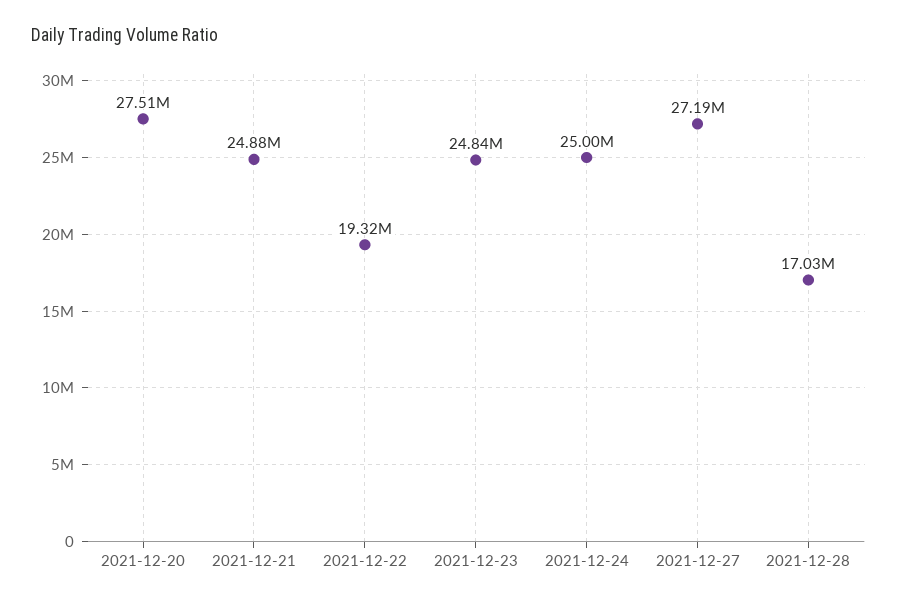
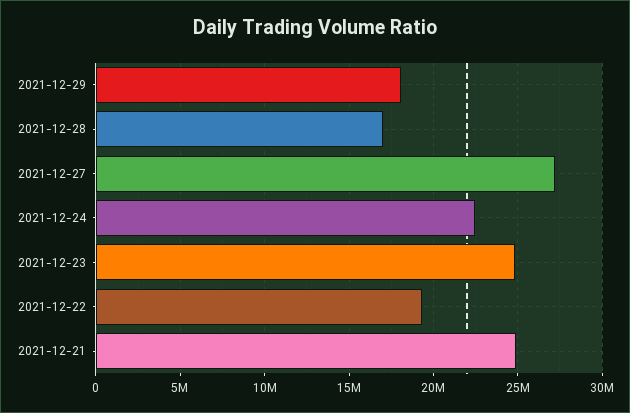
2021-12-20: 27510000 -> none
2021-12-24: 25000000 -> 22500000
2021-12-29: none -> 18000000

